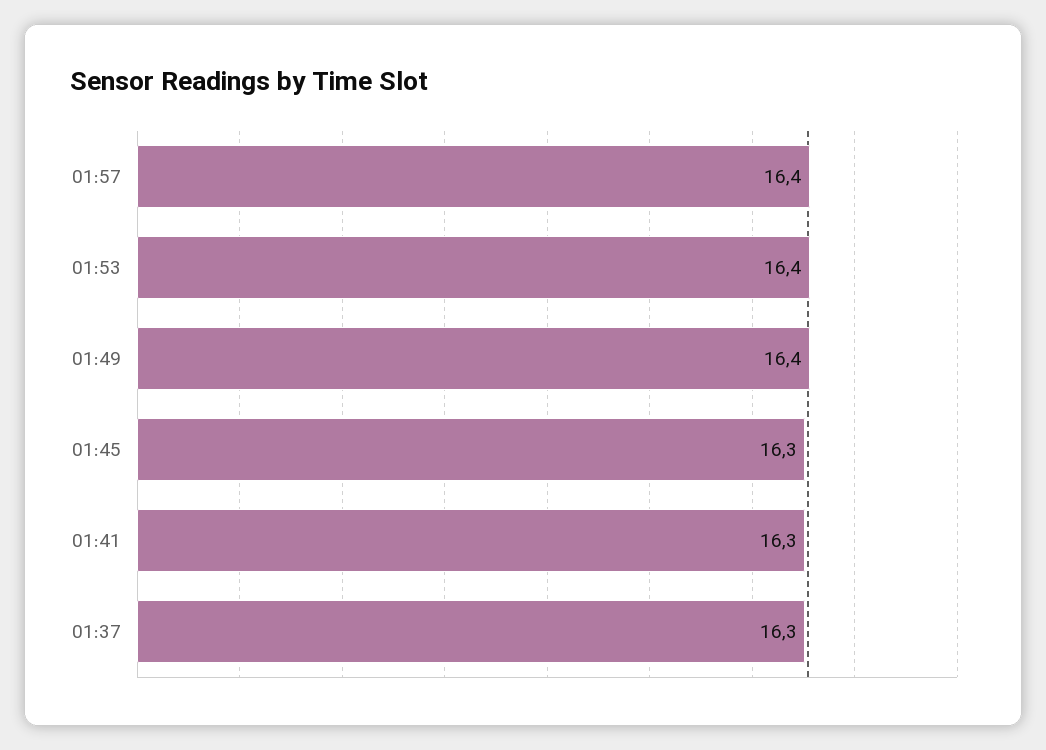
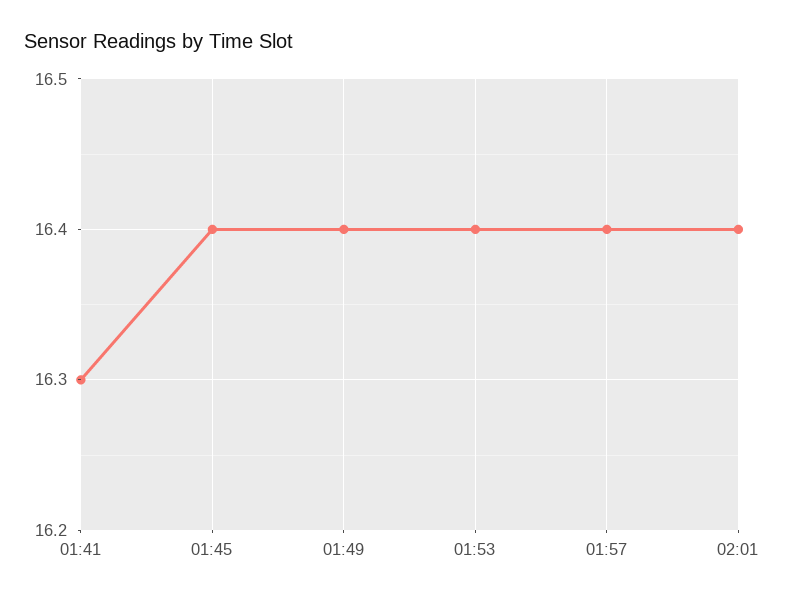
01:45: 16.3 -> 16.4
01:37: 16.3 -> none
02:01: none -> 16.4

